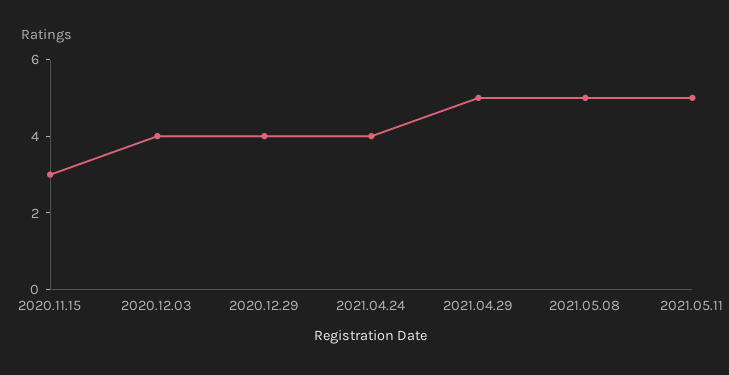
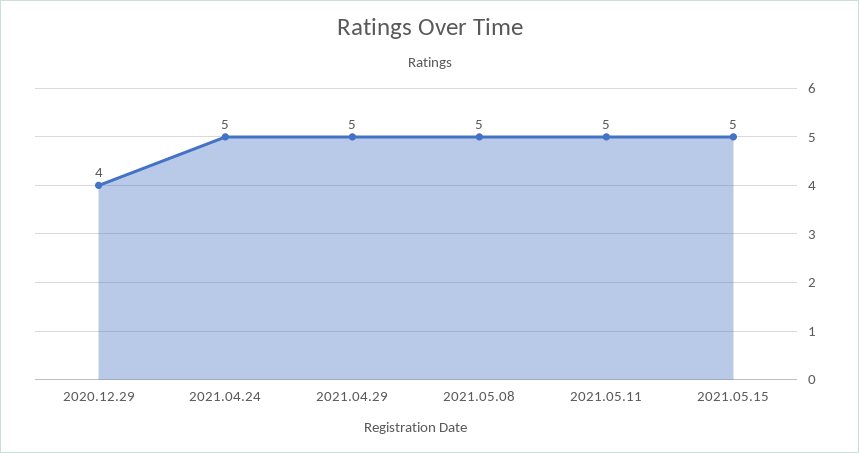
2020.11.15: 3 -> none
2020.12.03: 4 -> none
2021.04.24: 4 -> 5
2021.05.15: none -> 5

